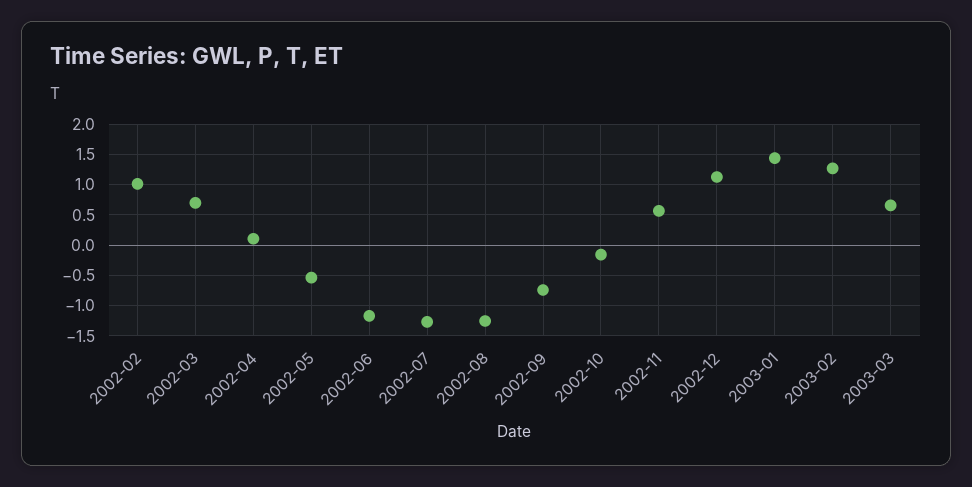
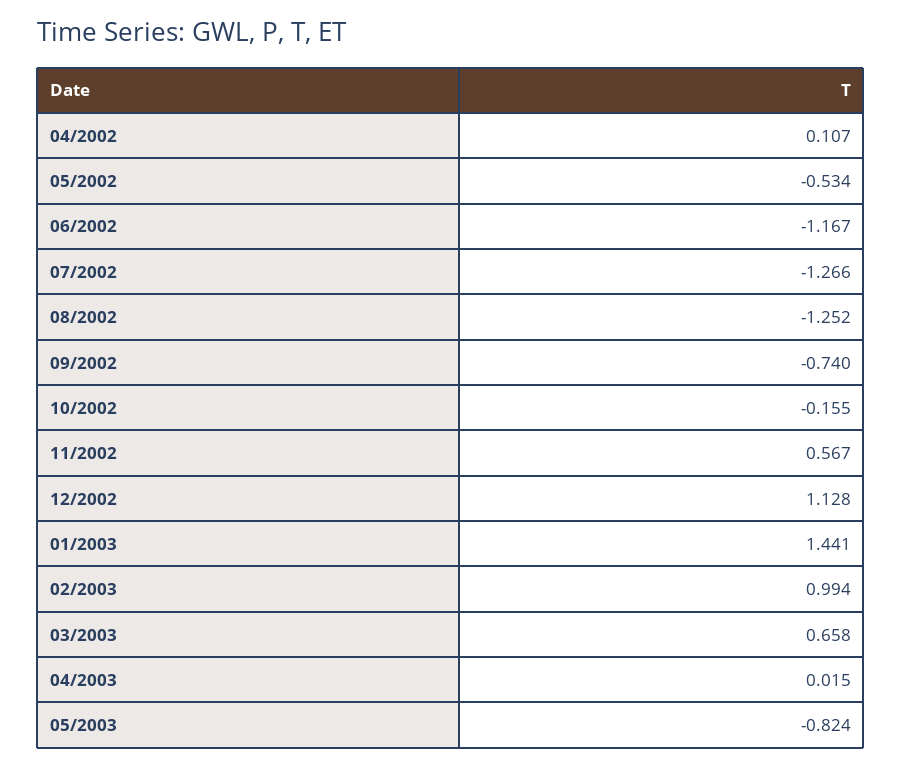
2002-02: 1 -> none
2002-03: 0.7 -> none
2003-02: 1.3 -> 0.994
04/2003: none -> 0.015
05/2003: none -> -0.824

